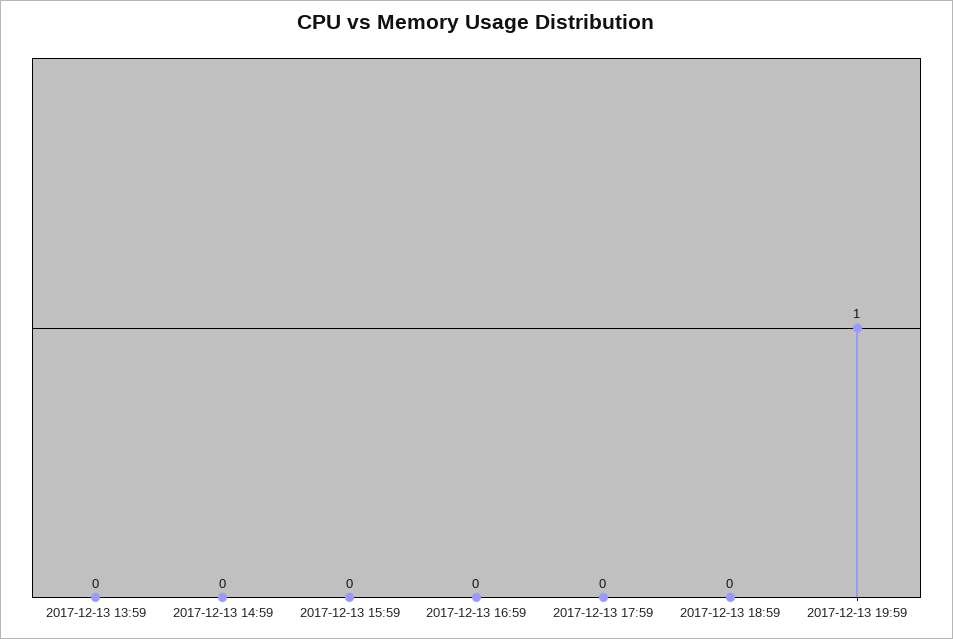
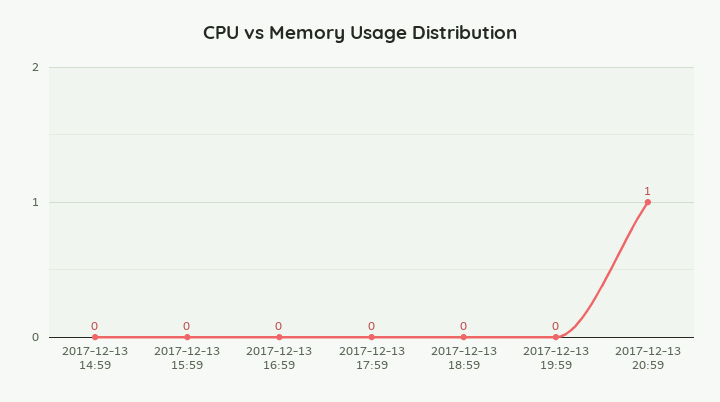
2017-12-13 13:59: 0 -> none
2017-12-13 19:59: 1 -> 0
2017-12-13 20:59: none -> 1

